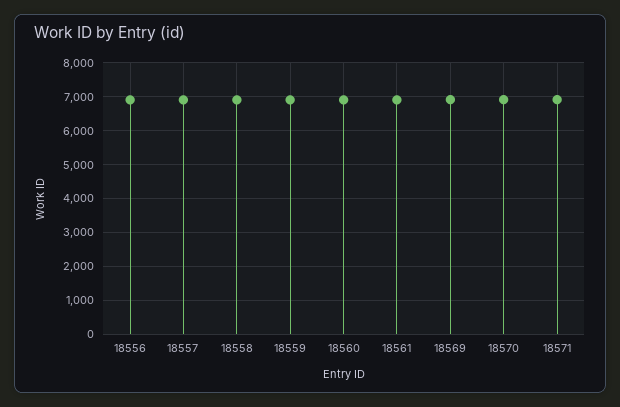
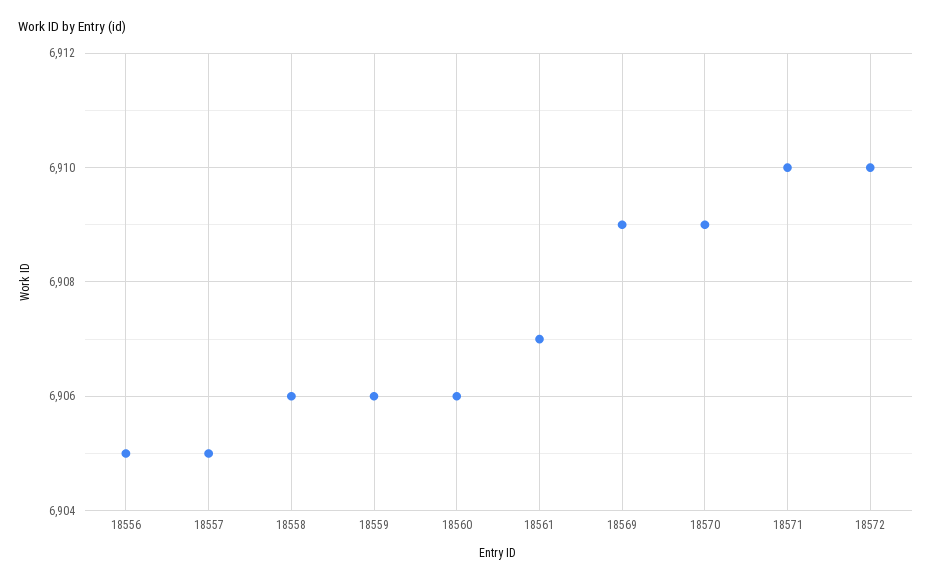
18572: none -> 6910

